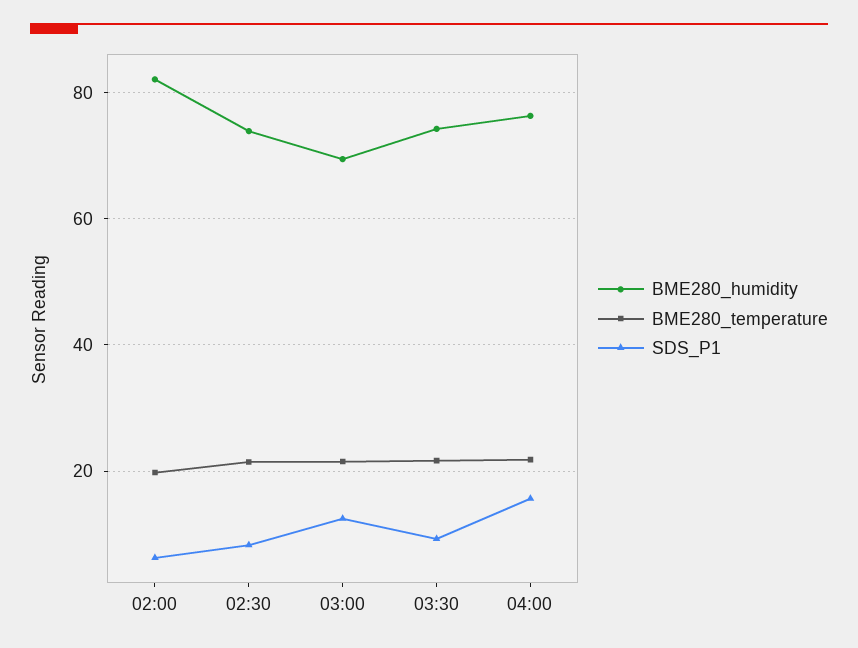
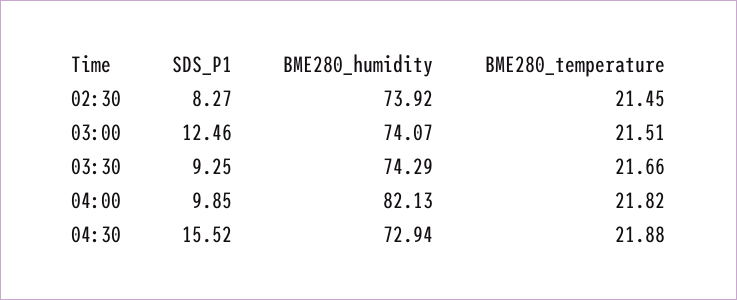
BME280_humidity, 02:00: 82 -> none
BME280_temperature, 02:00: 20 -> none
SDS_P1, 02:00: 6 -> none
BME280_humidity, 03:00: 70 -> 74.07
BME280_humidity, 04:00: 76 -> 82.13
SDS_P1, 04:00: 16 -> 9.85
SDS_P1, 04:30: none -> 15.52
BME280_humidity, 04:30: none -> 72.94
BME280_temperature, 04:30: none -> 21.88

